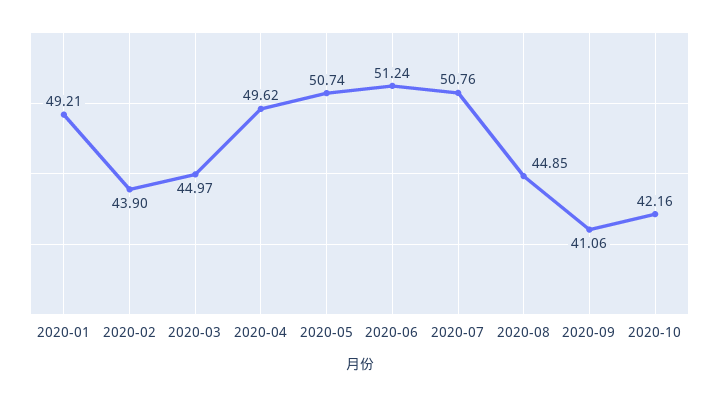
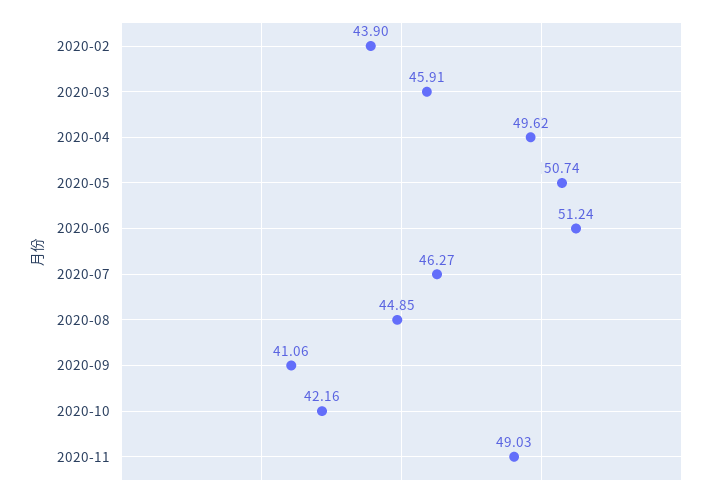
2020-01: 49.21 -> none
2020-03: 44.97 -> 45.91
2020-07: 50.76 -> 46.27
2020-11: none -> 49.03

